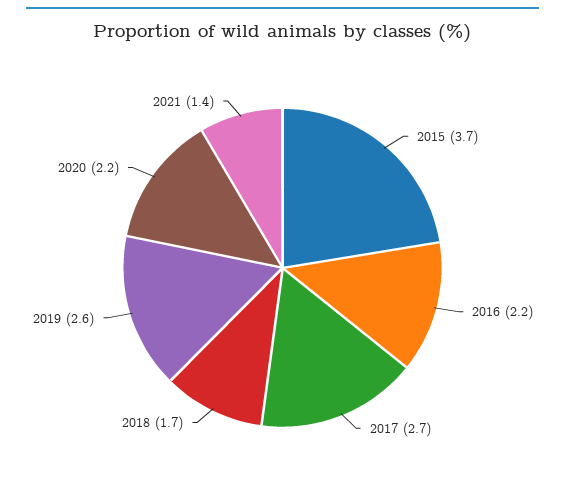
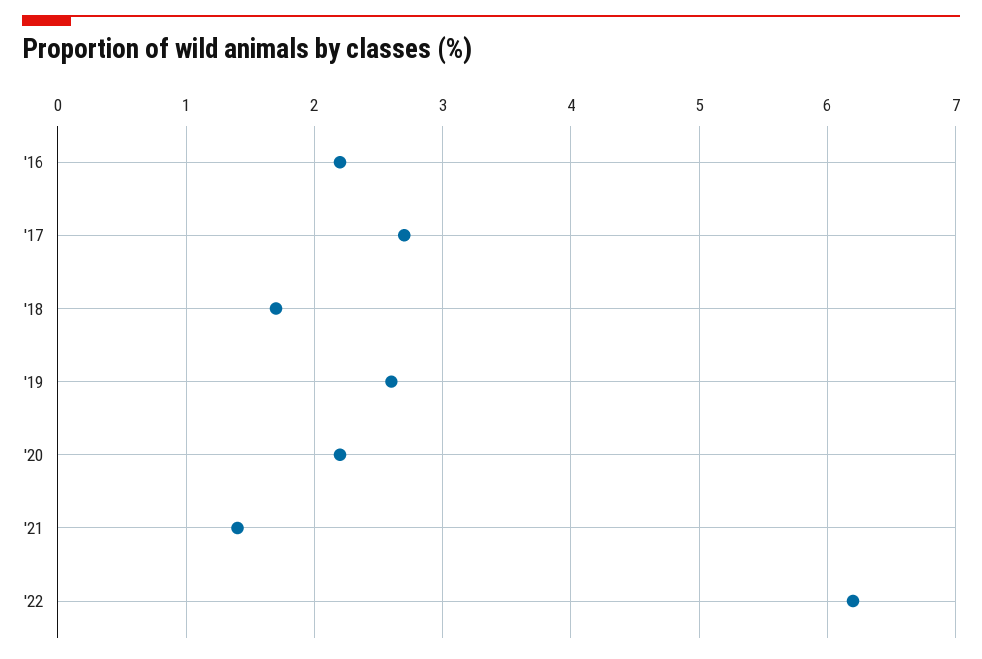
2015: 3.7 -> none
'22: none -> 6.2

